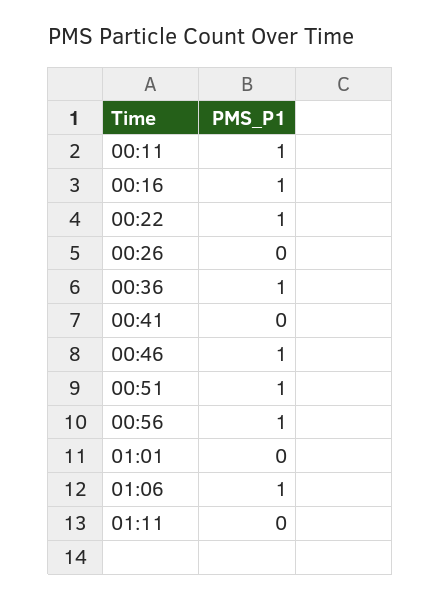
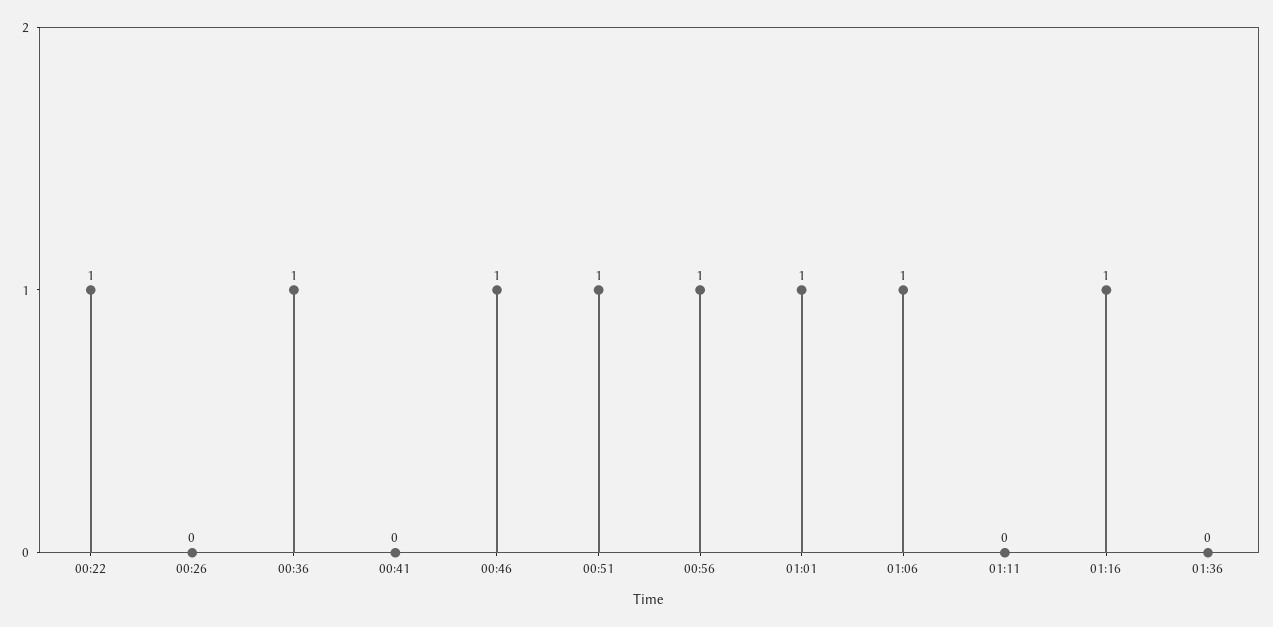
00:11: 1 -> none
00:16: 1 -> none
01:01: 0 -> 1
01:16: none -> 1
01:36: none -> 0

